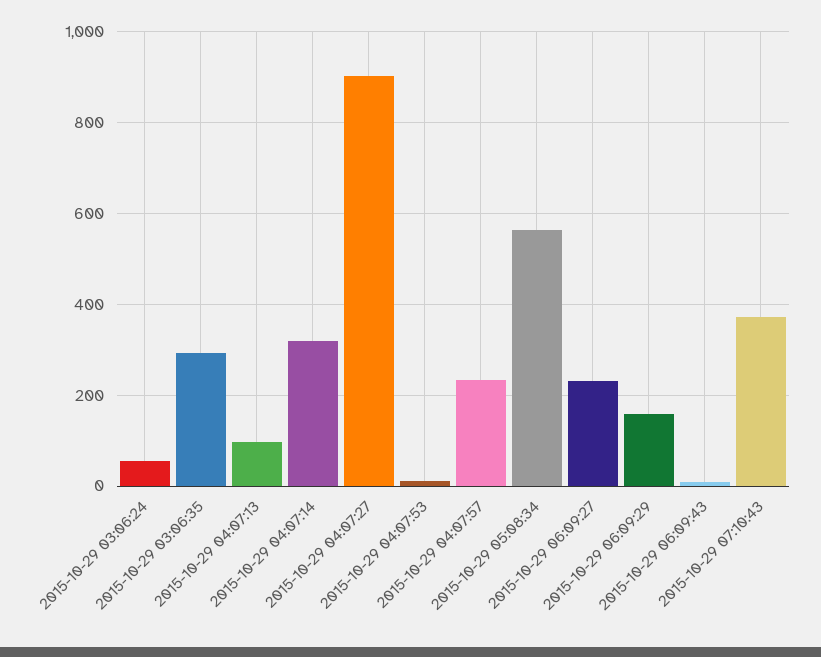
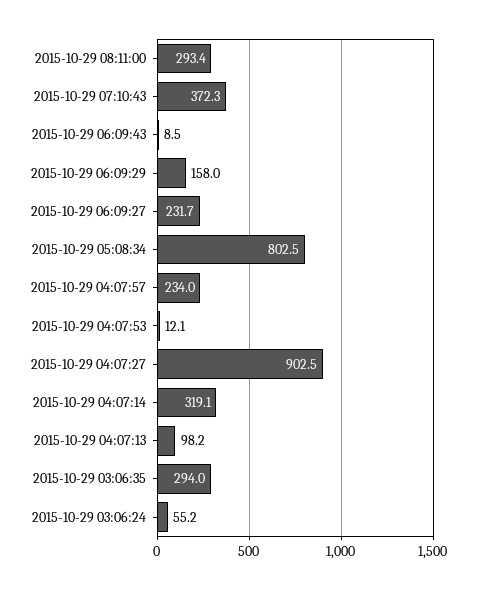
2015-10-29 05:08:34: 560 -> 802.5
2015-10-29 08:11:00: none -> 293.4

